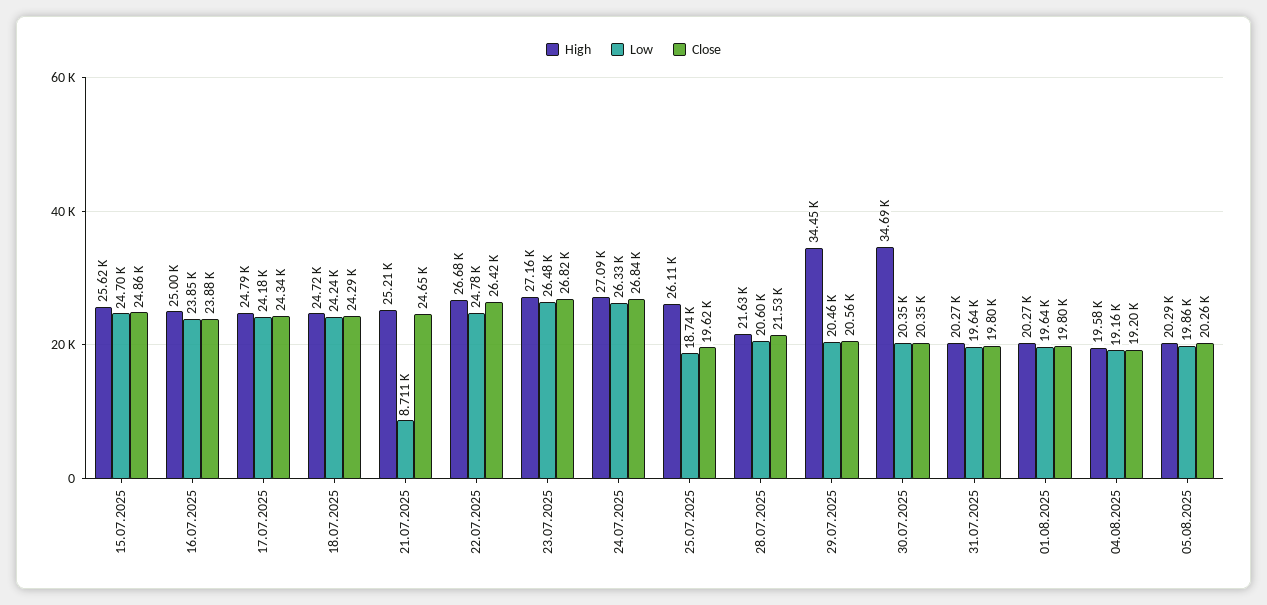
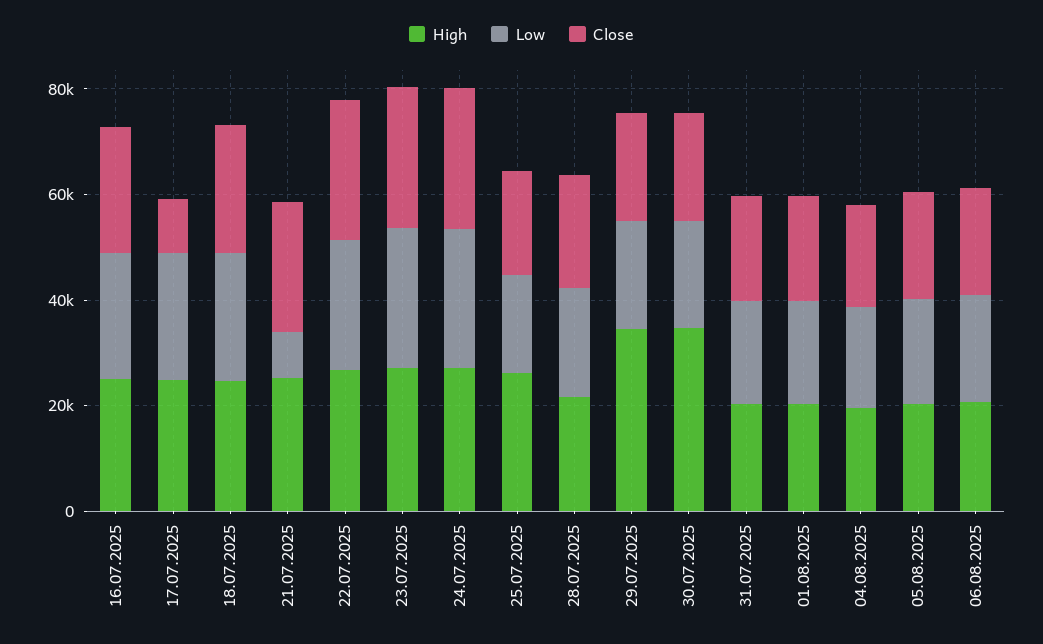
High, 15.07.2025: 25620 -> none
Low, 15.07.2025: 24700 -> none
Close, 15.07.2025: 24860 -> none
Close, 17.07.2025: 24340 -> 10000
High, 06.08.2025: none -> 20000
Low, 06.08.2025: none -> 20000
Close, 06.08.2025: none -> 20000

